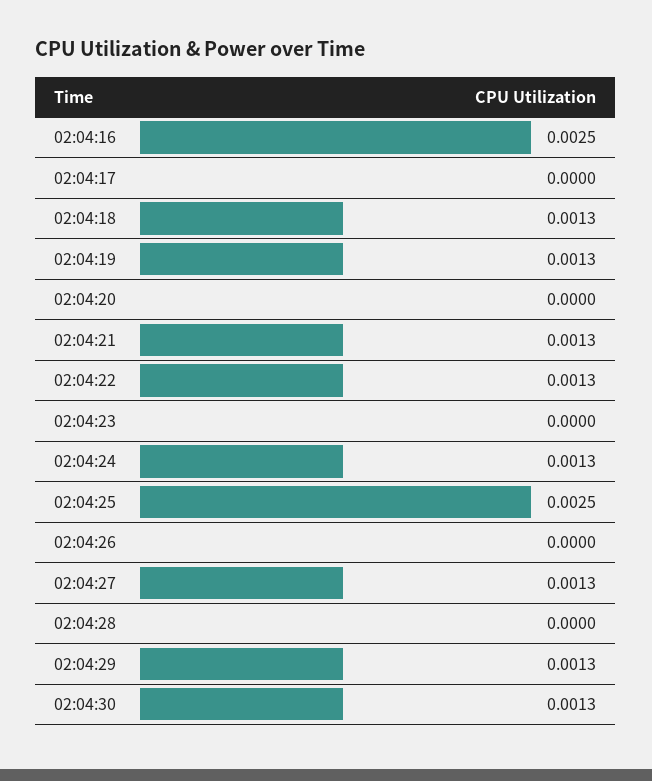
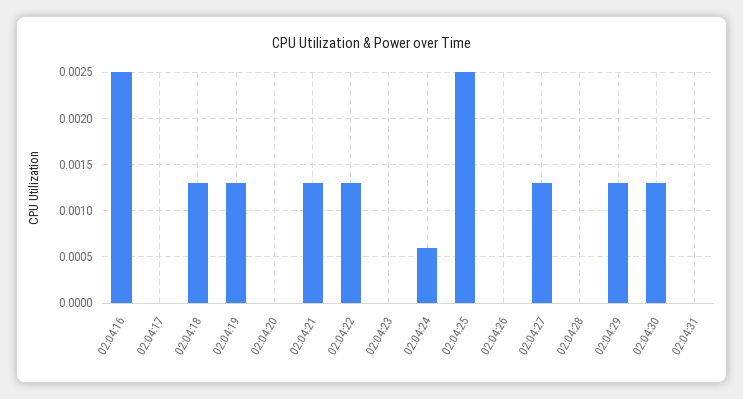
02:04:24: 0.0013 -> 0.0006
02:04:31: none -> 0

